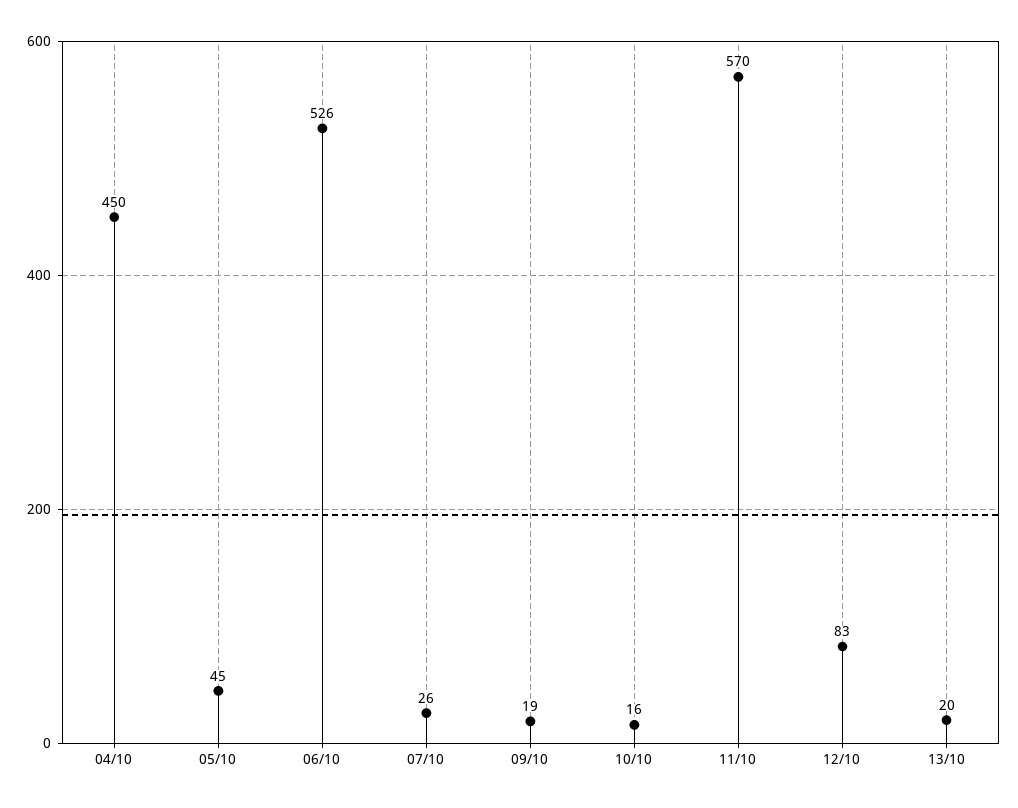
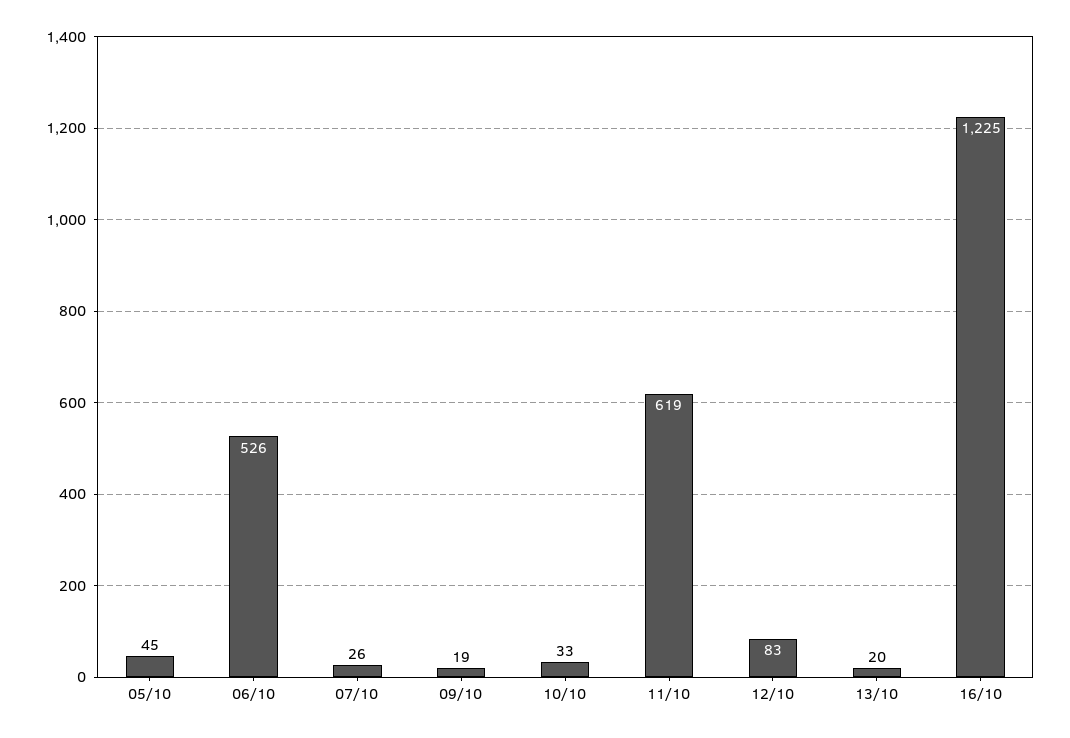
04/10: 450 -> none
10/10: 16 -> 33
11/10: 570 -> 619
16/10: none -> 1225

